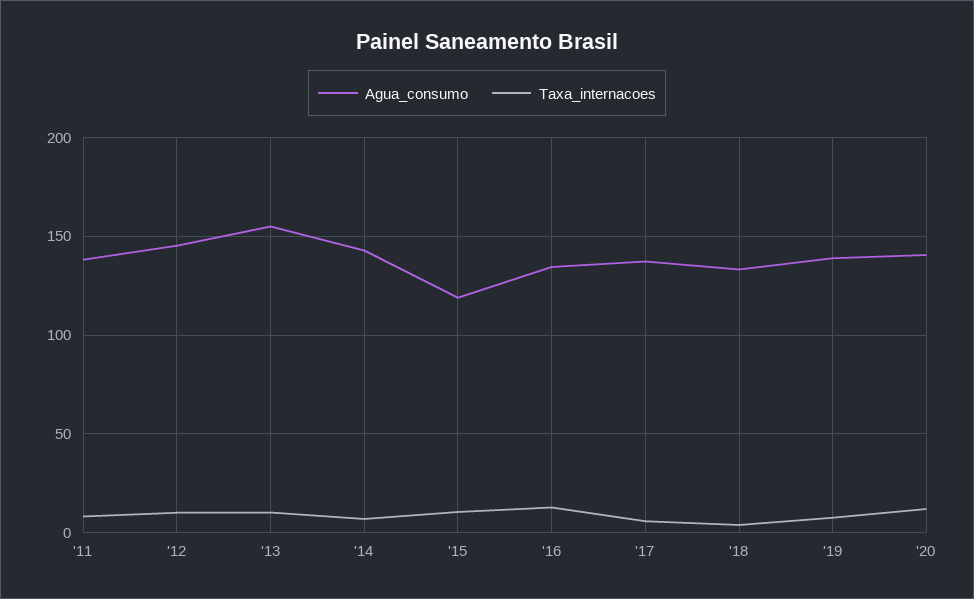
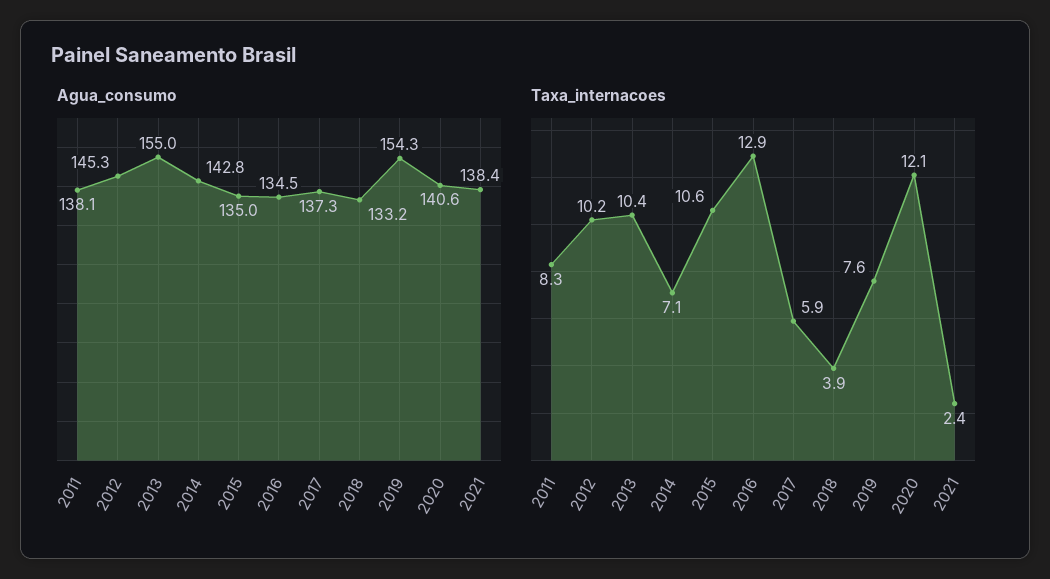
Agua_consumo, '15: 120 -> 135
Agua_consumo, '19: 140 -> 154.3
Agua_consumo, 2021: none -> 138.4
Taxa_internacoes, 2021: none -> 2.4

